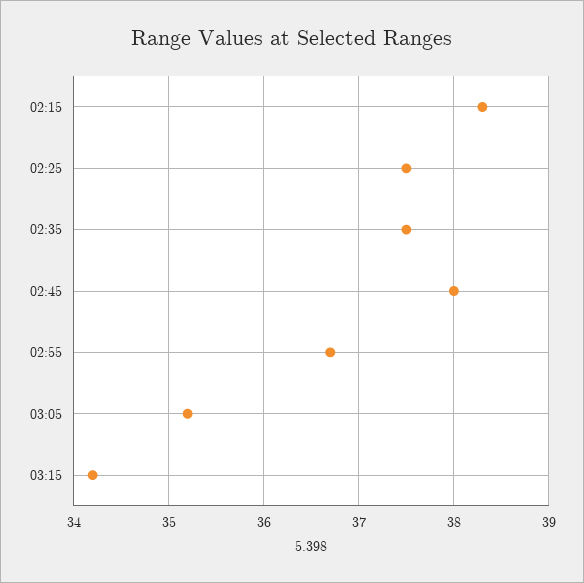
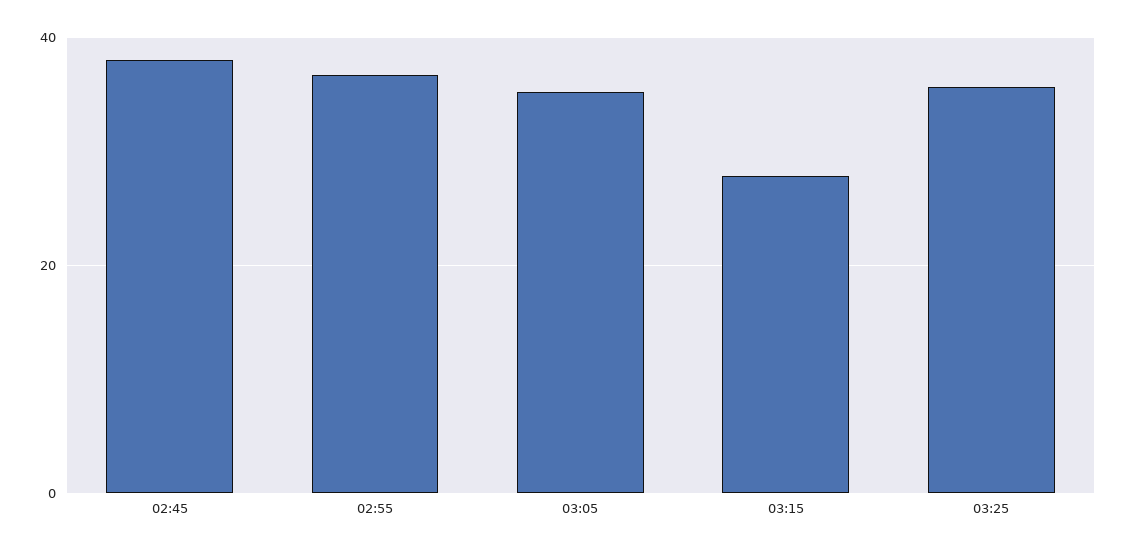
02:15: 38.3 -> none
02:25: 37.5 -> none
02:35: 37.5 -> none
03:15: 34.2 -> 28
03:25: none -> 36

